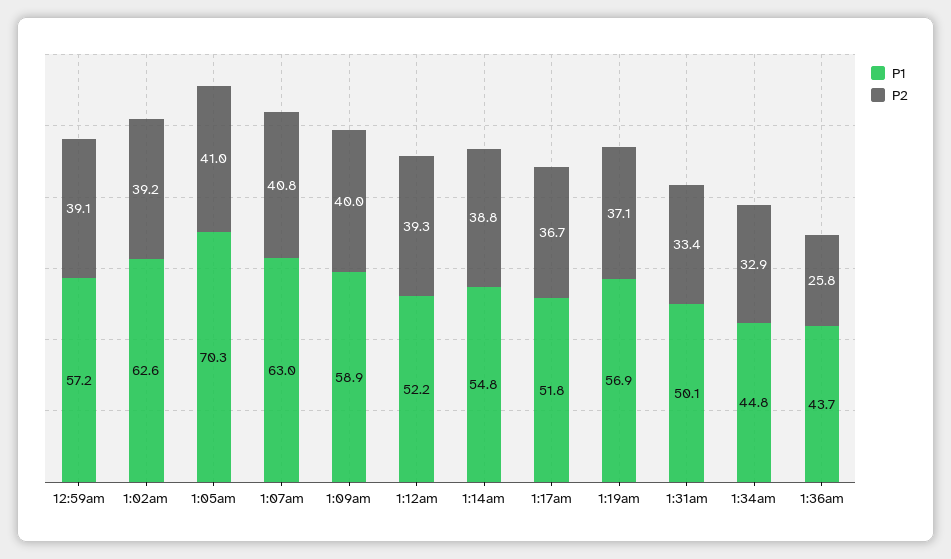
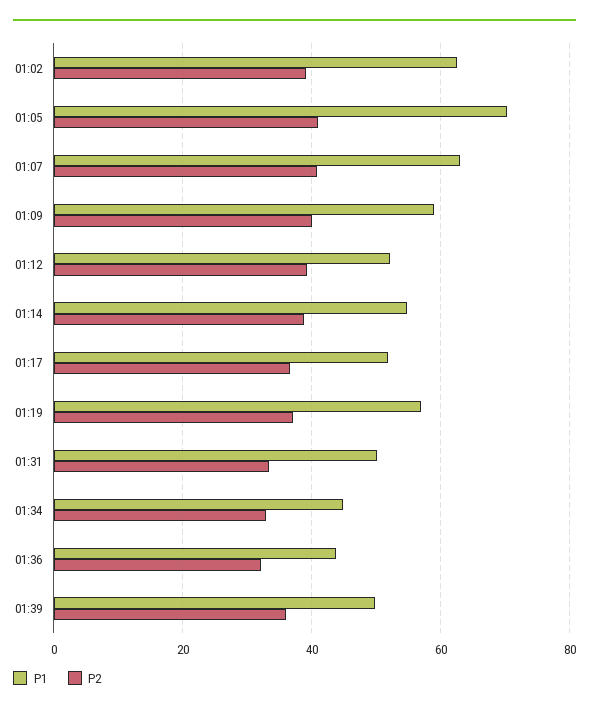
P1, 12:59am: 57.2 -> none
P2, 12:59am: 39.1 -> none
P2, 1:36am: 25.8 -> 32
P1, 01:39: none -> 50
P2, 01:39: none -> 36

